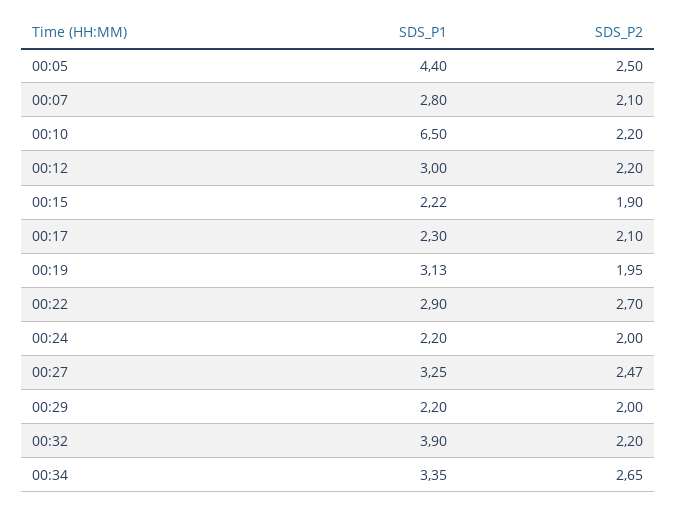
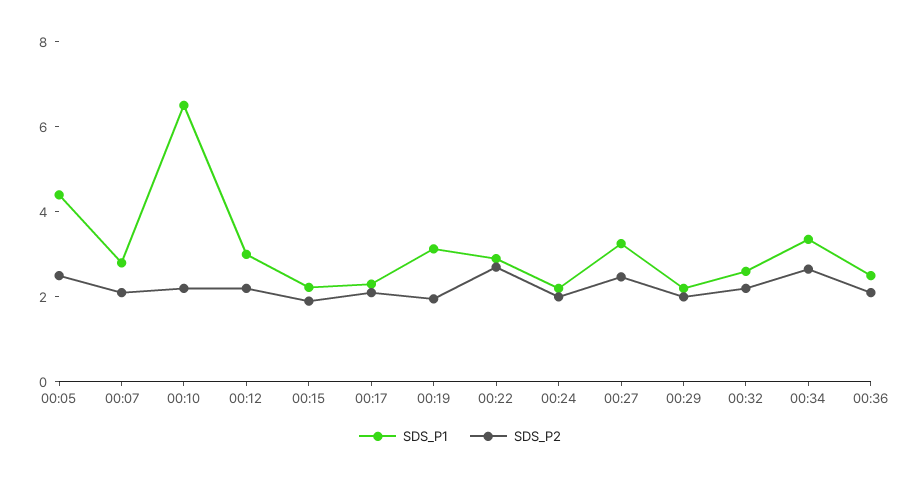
SDS_P1, 00:32: 3.9 -> 2.5
SDS_P1, 00:36: none -> 2.5
SDS_P2, 00:36: none -> 2

